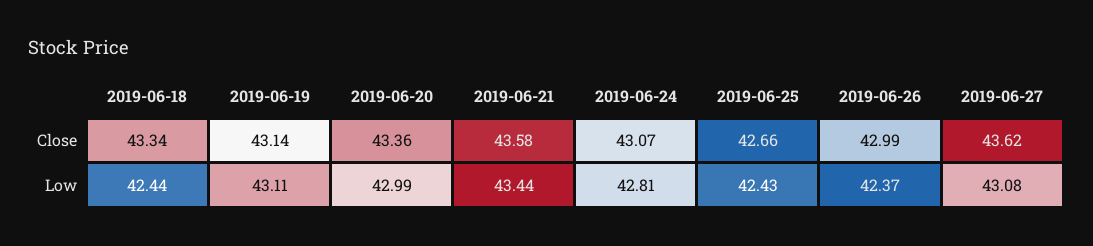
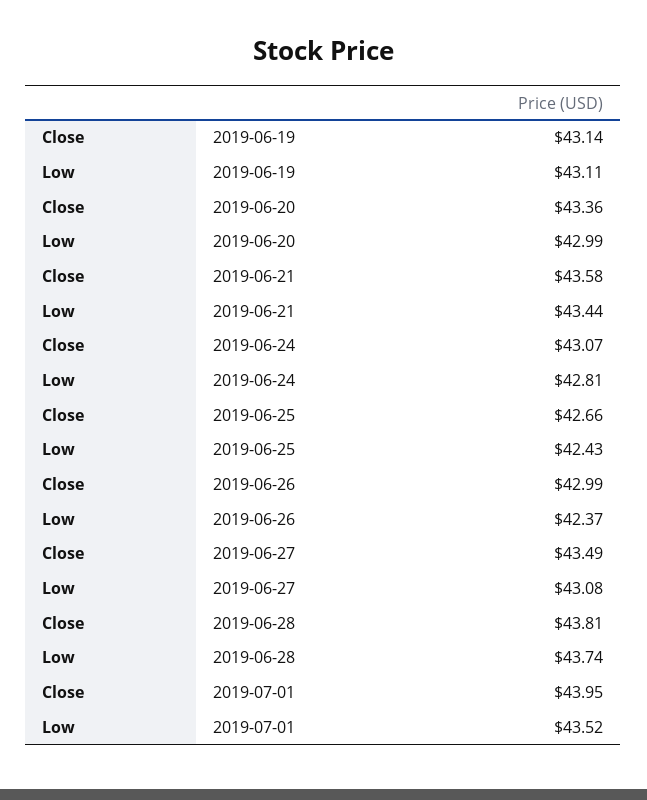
2019-06-18, Close: 43.34 -> none
2019-06-27, Close: 43.62 -> 43.49
2019-06-18, Low: 42.44 -> none
2019-06-28, Close: none -> 43.81
2019-06-28, Low: none -> 43.74
2019-07-01, Close: none -> 43.95
2019-07-01, Low: none -> 43.52

